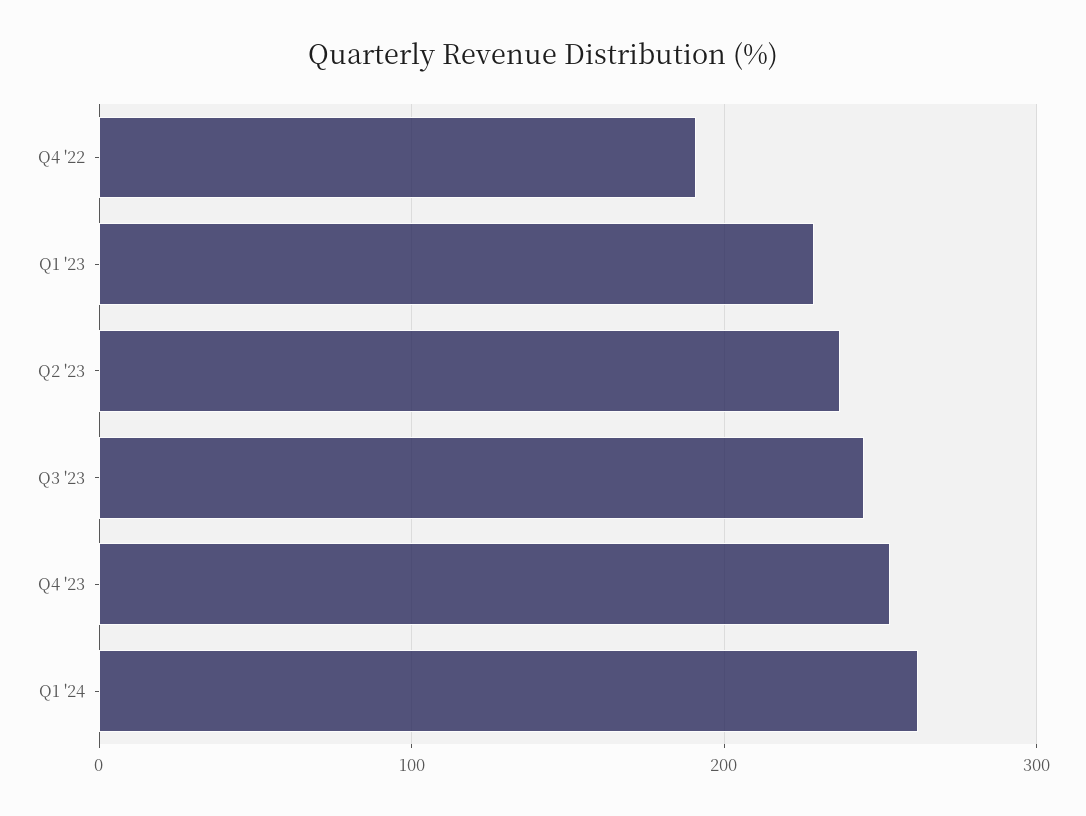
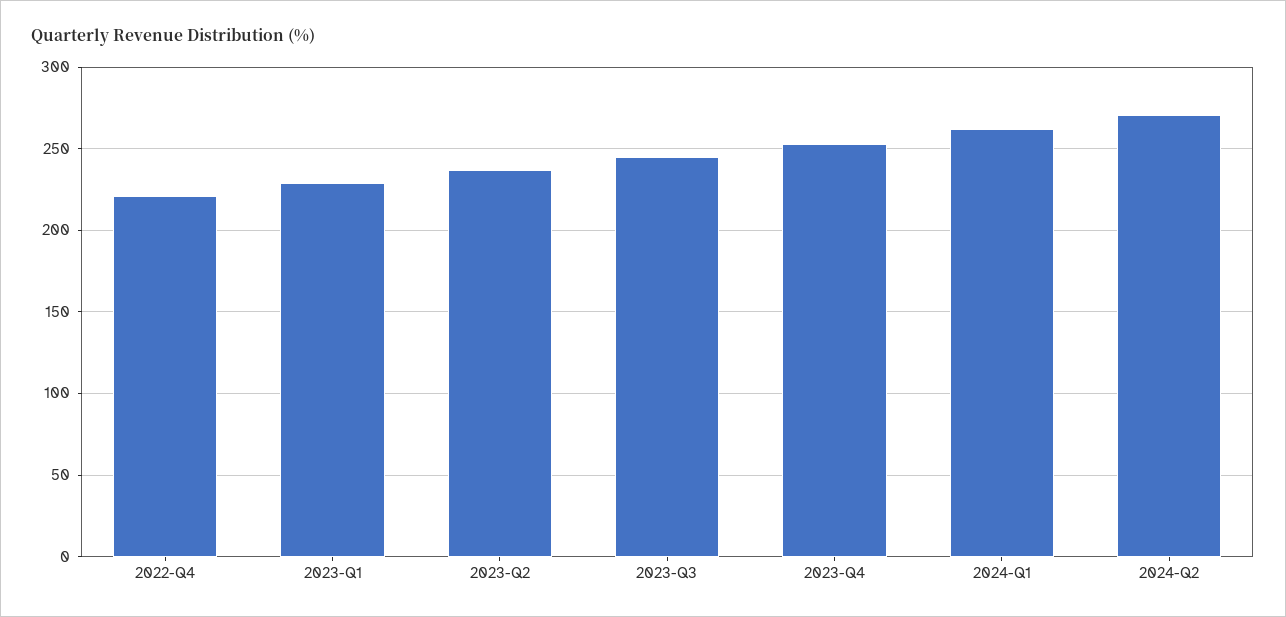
Q4 '22: 190 -> 220
2024-Q2: none -> 270

